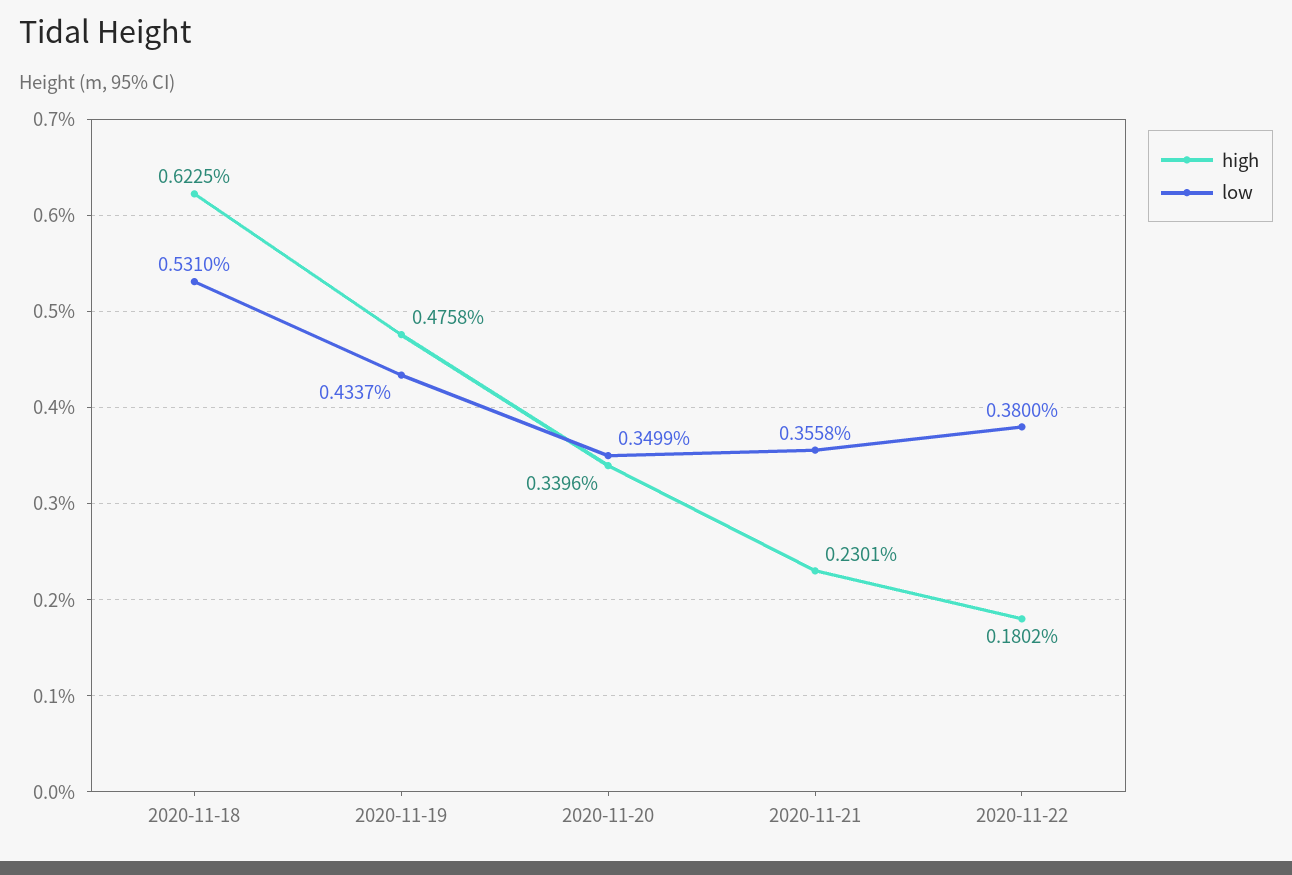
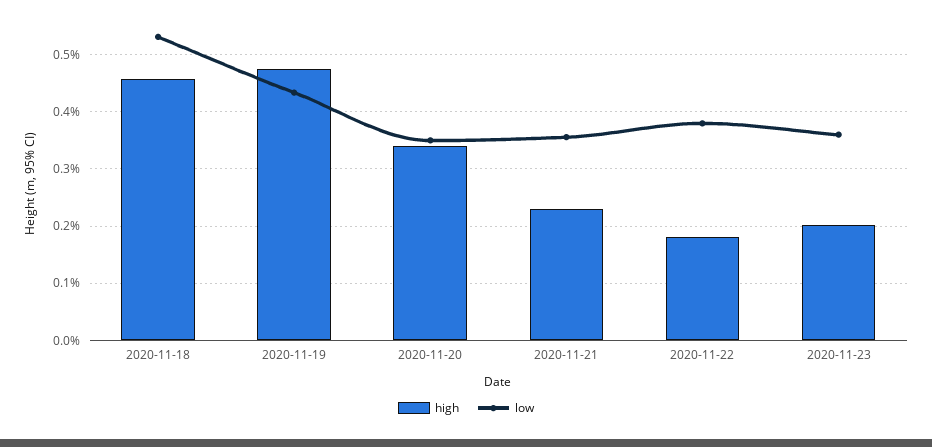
high, 2020-11-18: 0.6225 -> 0.46
high, 2020-11-23: none -> 0.2
low, 2020-11-23: none -> 0.36

